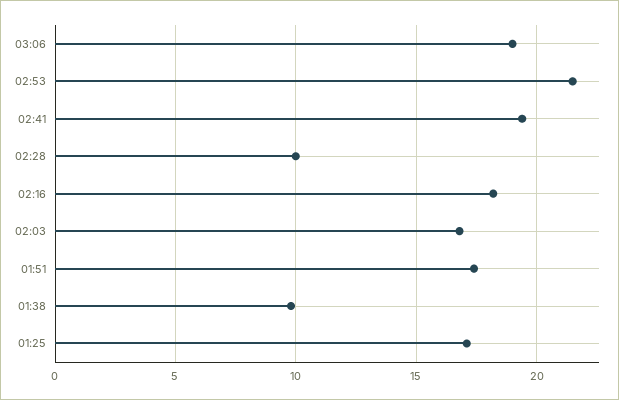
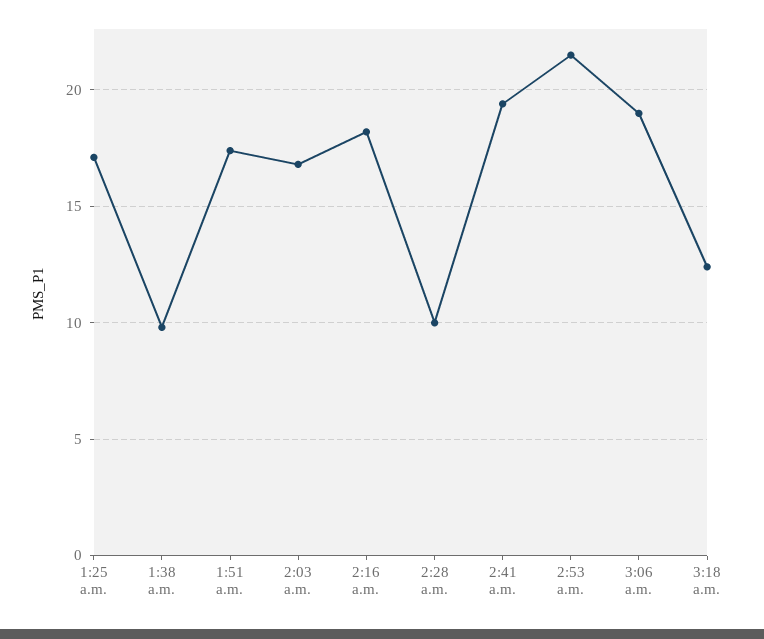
3:18 a.m.: none -> 12.5

